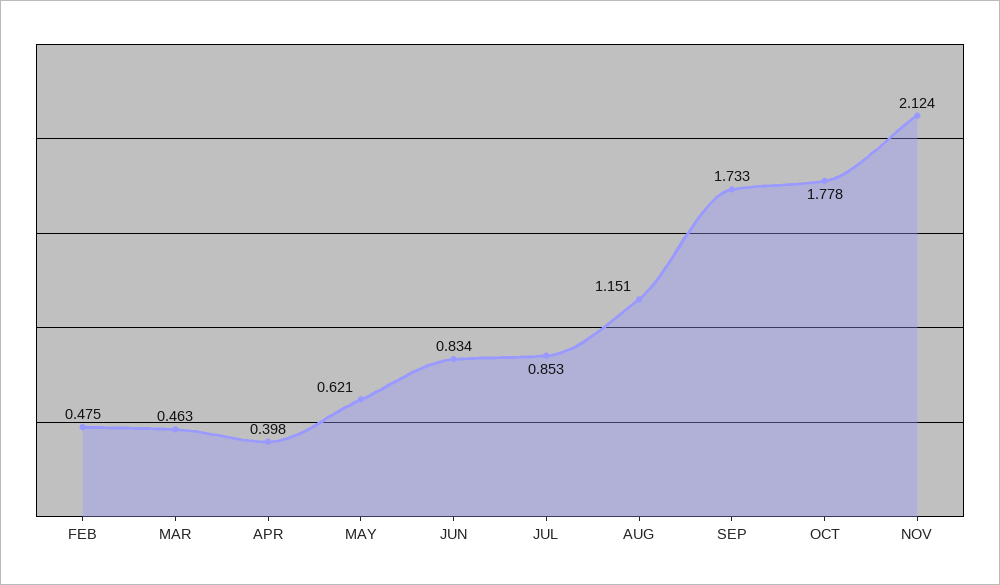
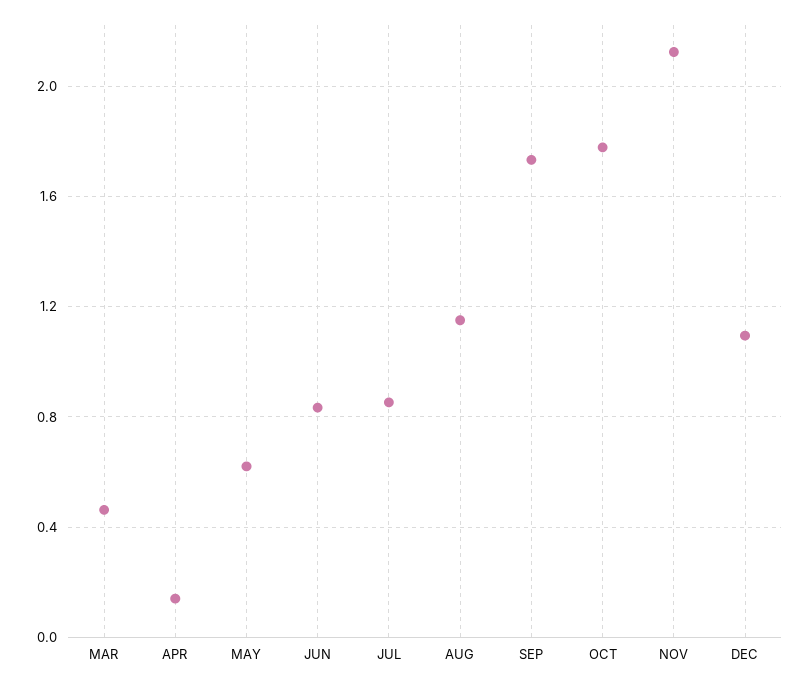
FEB: 0.475 -> none
APR: 0.398 -> 0.15
DEC: none -> 1.1

